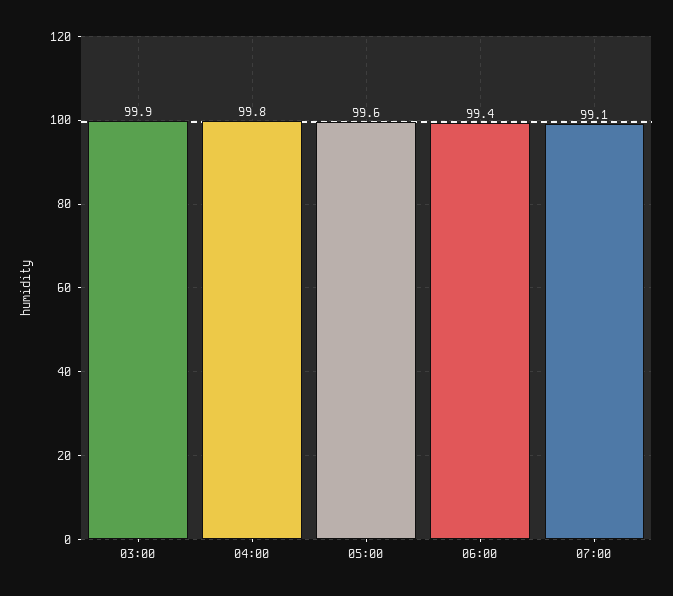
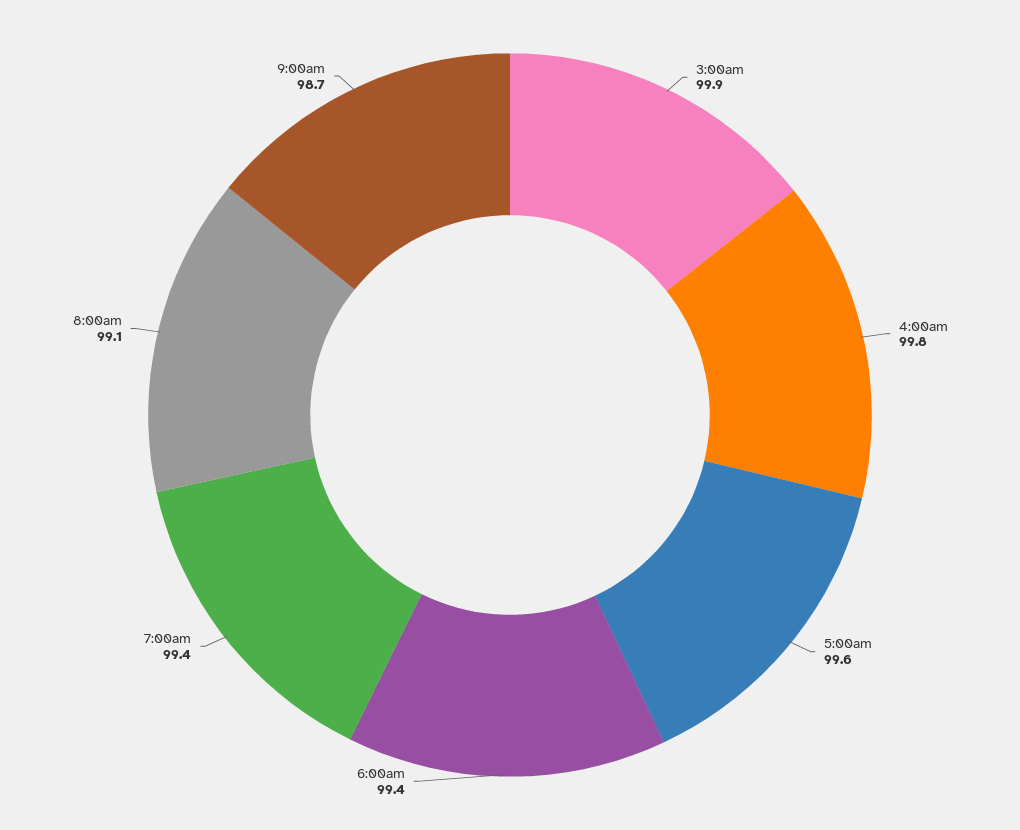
07:00: 99.1 -> 99.4
8:00am: none -> 99.1
9:00am: none -> 98.7

